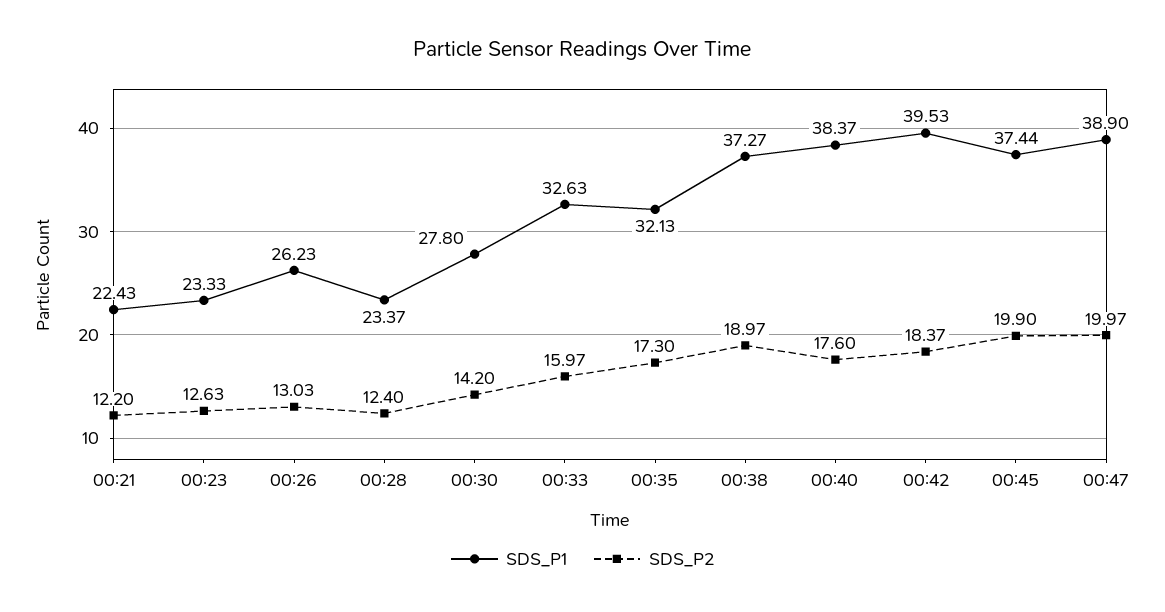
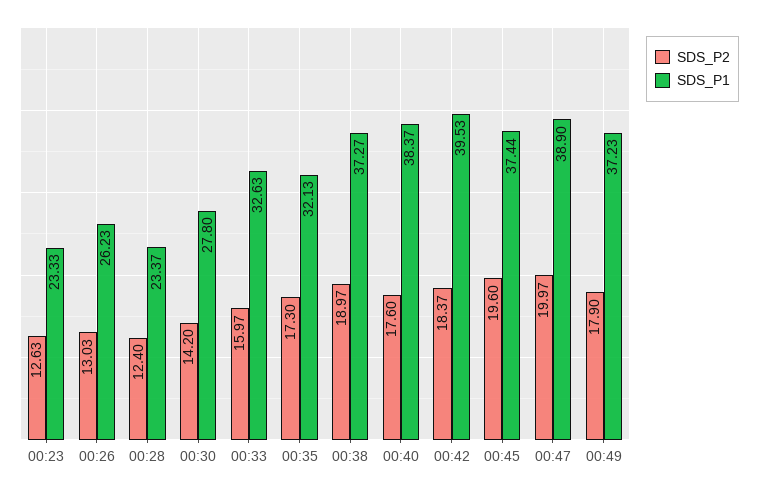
SDS_P1, 00:21: 22.43 -> none
SDS_P2, 00:21: 12.2 -> none
SDS_P2, 00:45: 19.9 -> 19.6
SDS_P2, 00:49: none -> 17.9
SDS_P1, 00:49: none -> 37.23

